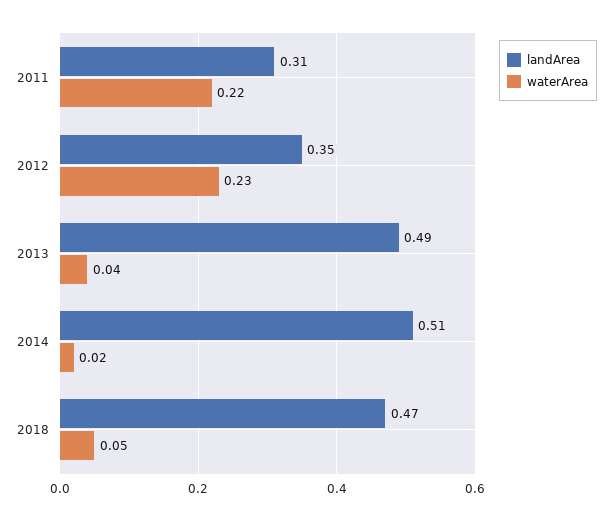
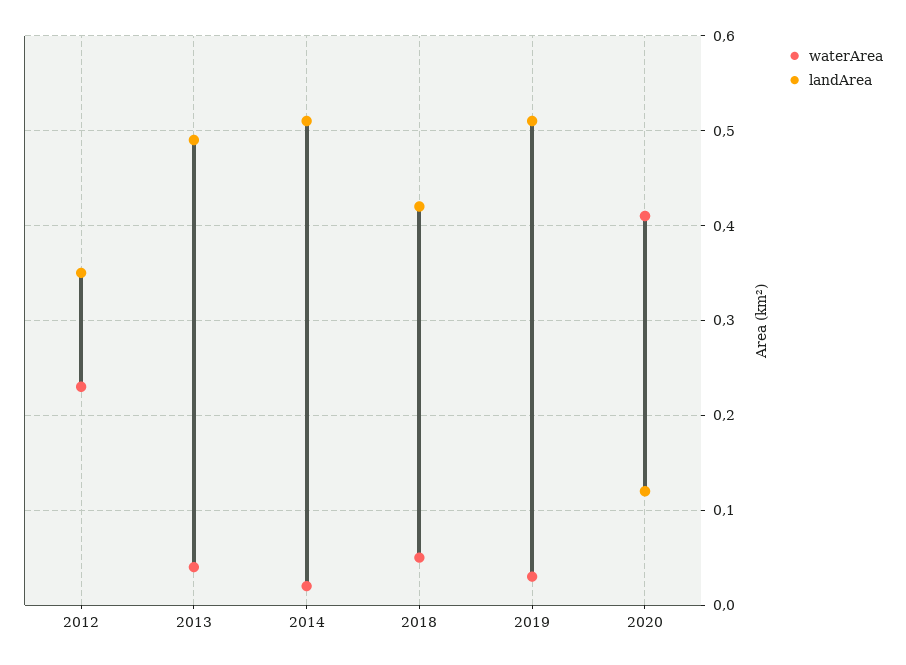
landArea, 2011: 0.31 -> none
waterArea, 2011: 0.22 -> none
landArea, 2018: 0.47 -> 0.42
waterArea, 2019: none -> 0.03
landArea, 2019: none -> 0.51
waterArea, 2020: none -> 0.41
landArea, 2020: none -> 0.12

